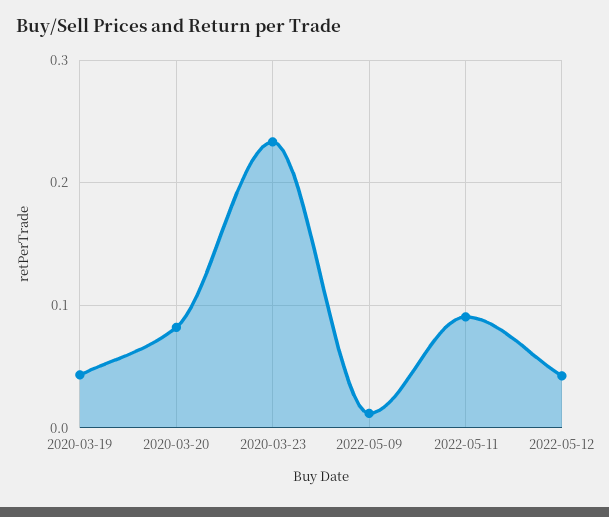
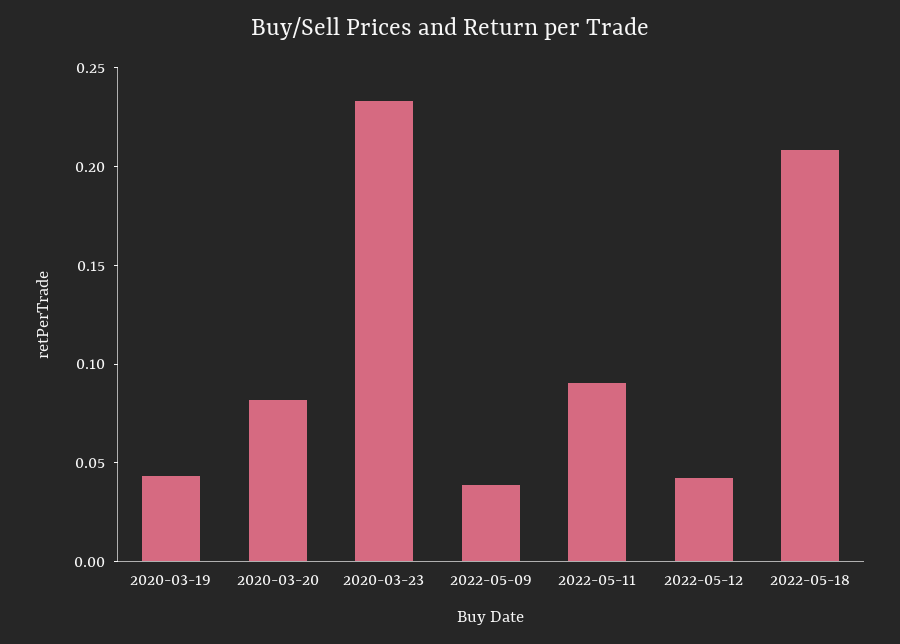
2022-05-09: 0.01 -> 0.04
2022-05-18: none -> 0.21

